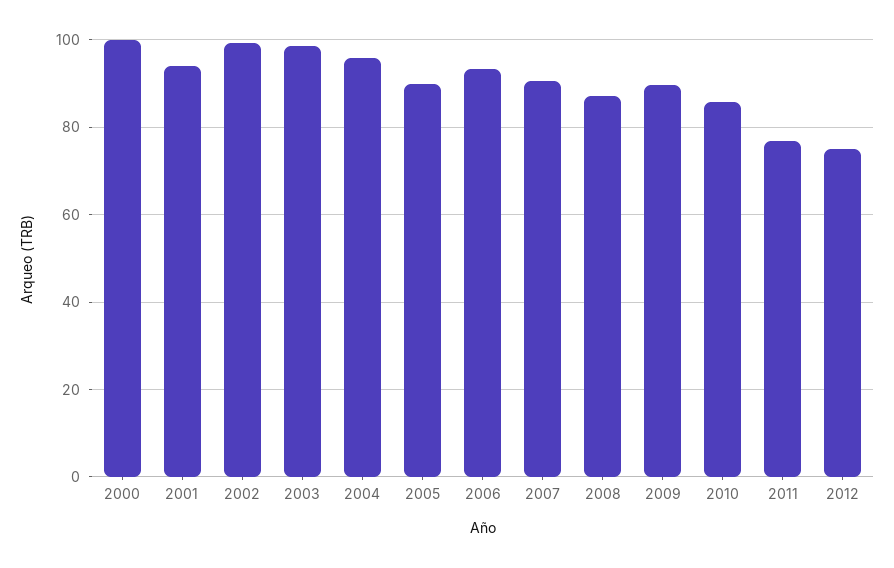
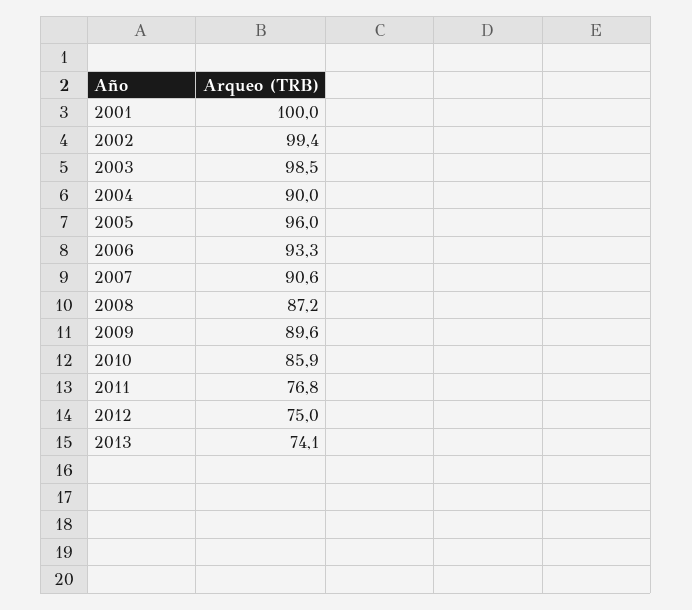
2000: 100 -> none
2001: 94 -> 100
2004: 96 -> 90
2005: 90 -> 96
2013: none -> 74.1

